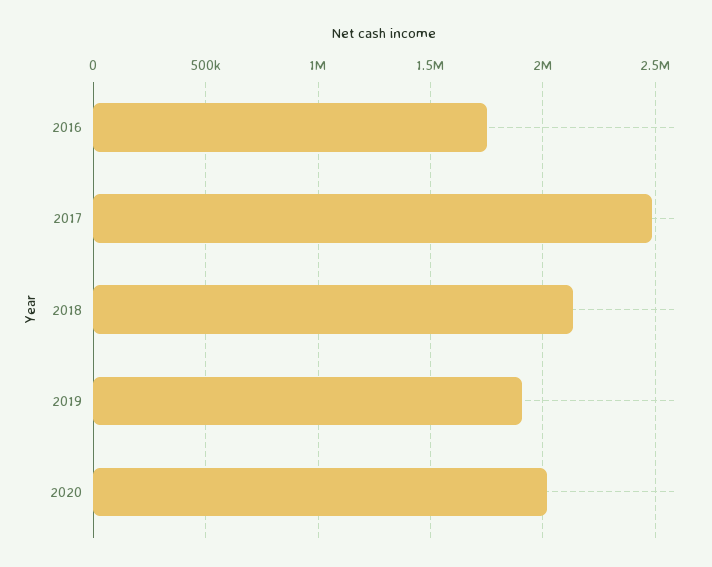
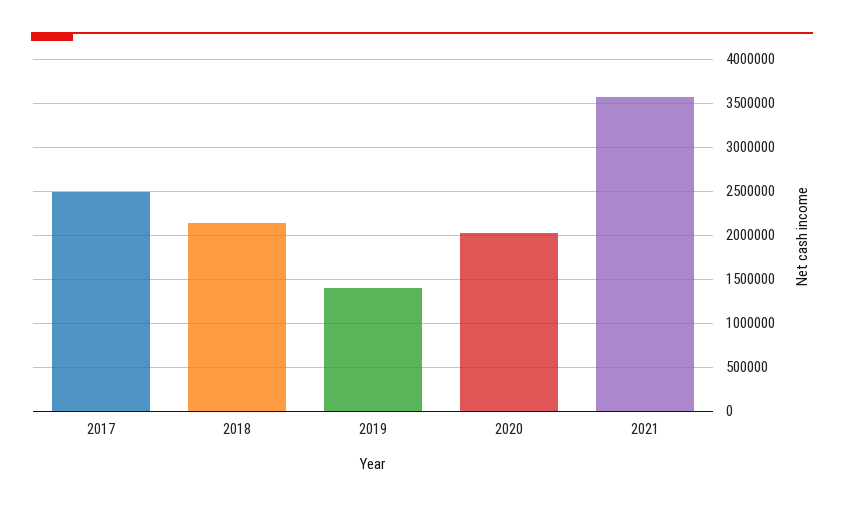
2016: 1750000 -> none
2019: 1900000 -> 1400000
2021: none -> 3600000

